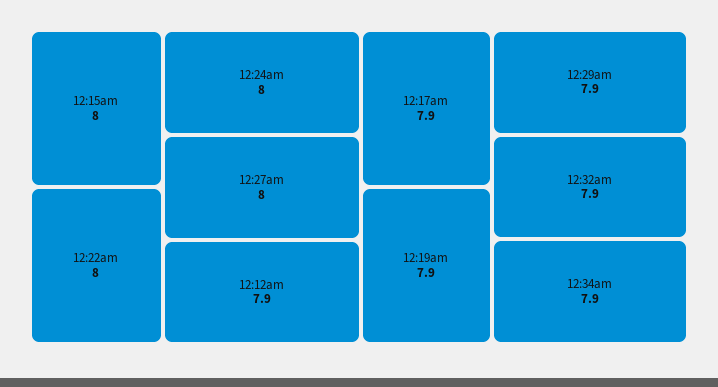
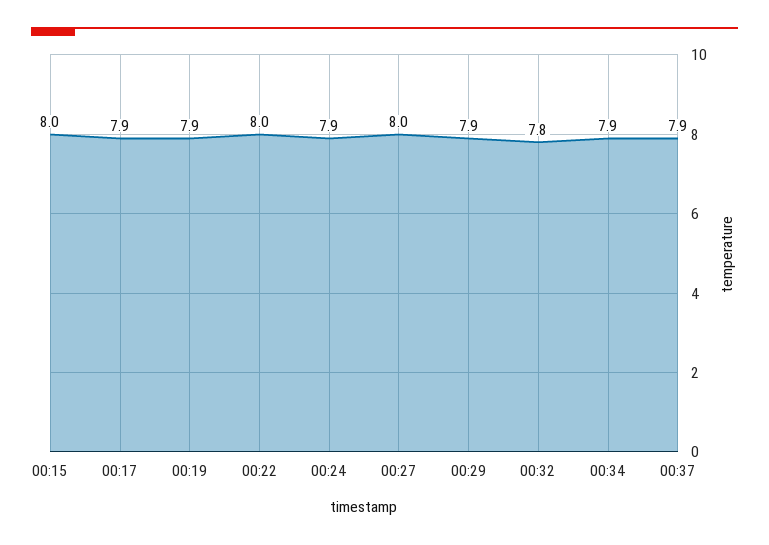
12:24am: 8 -> 7.9
12:12am: 7.9 -> none
12:32am: 7.9 -> 7.8
00:37: none -> 7.9

